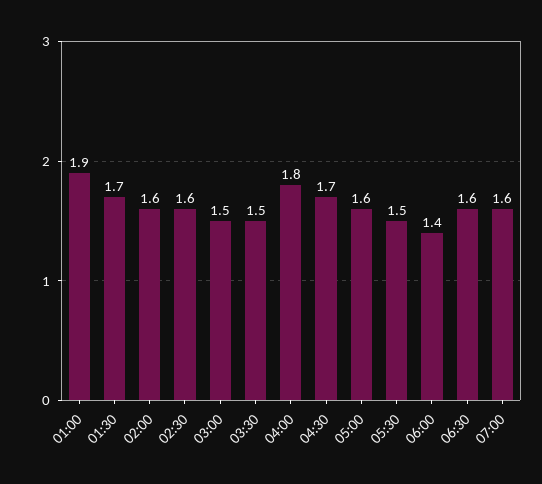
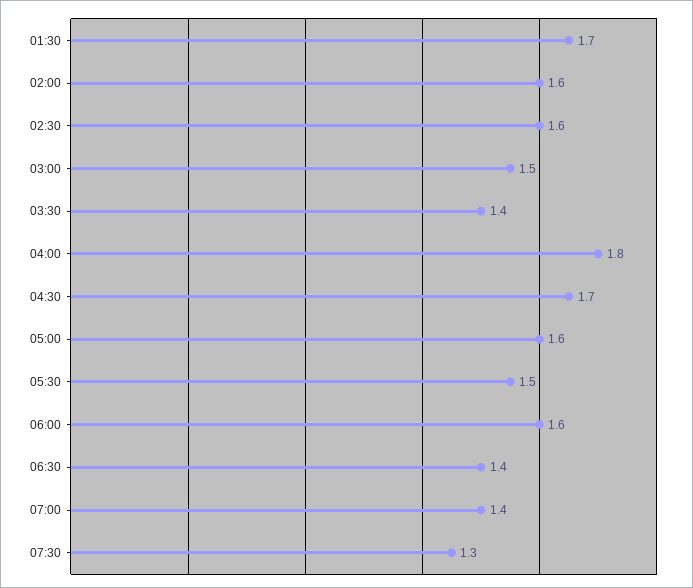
01:00: 1.9 -> none
03:30: 1.5 -> 1.4
06:00: 1.4 -> 1.6
06:30: 1.6 -> 1.4
07:00: 1.6 -> 1.4
07:30: none -> 1.3

